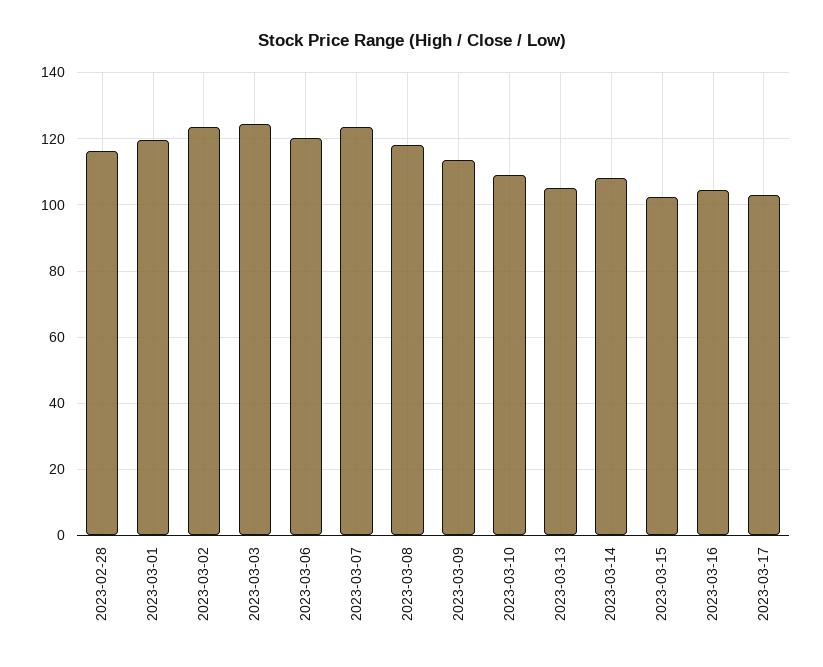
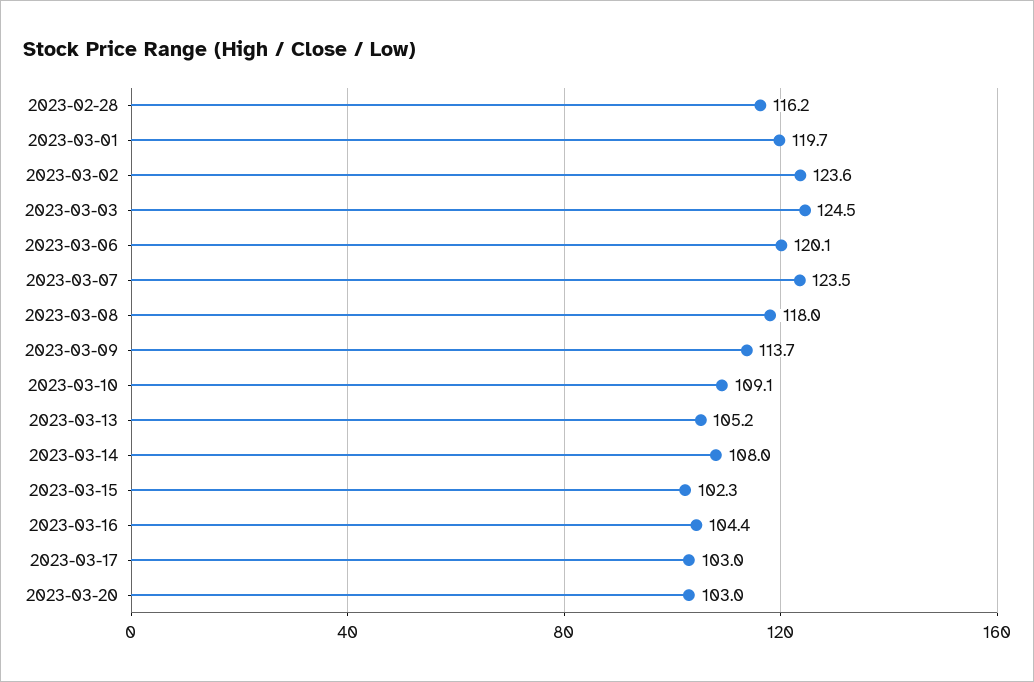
2023-03-20: none -> 103

